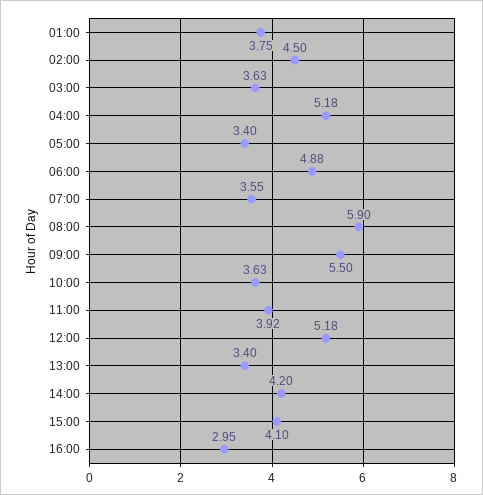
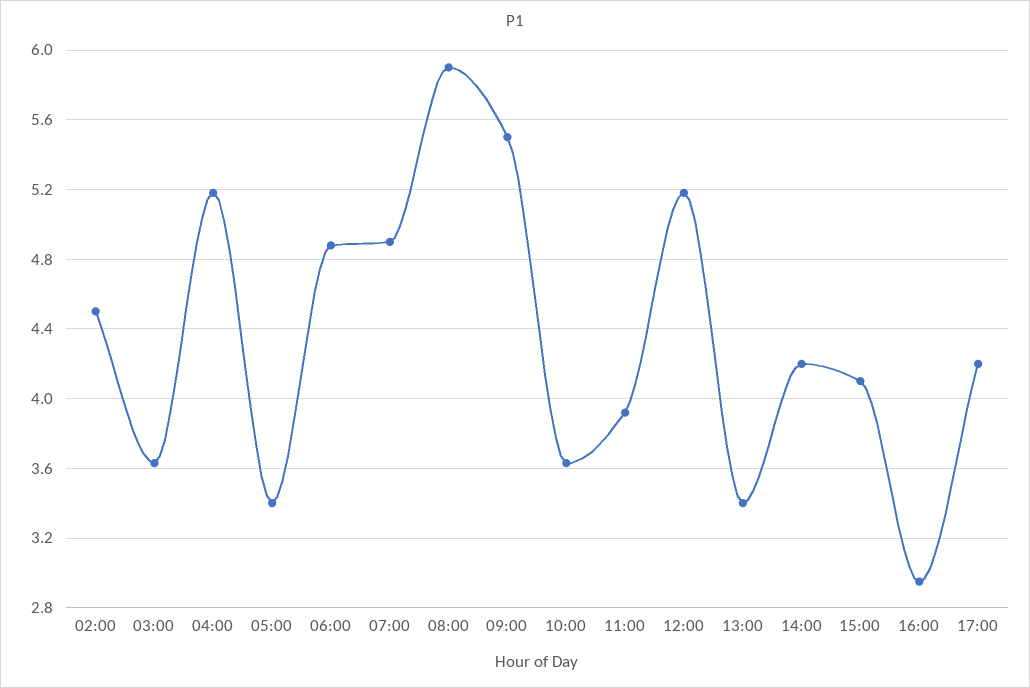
01:00: 3.75 -> none
07:00: 3.55 -> 4.9
17:00: none -> 4.2

